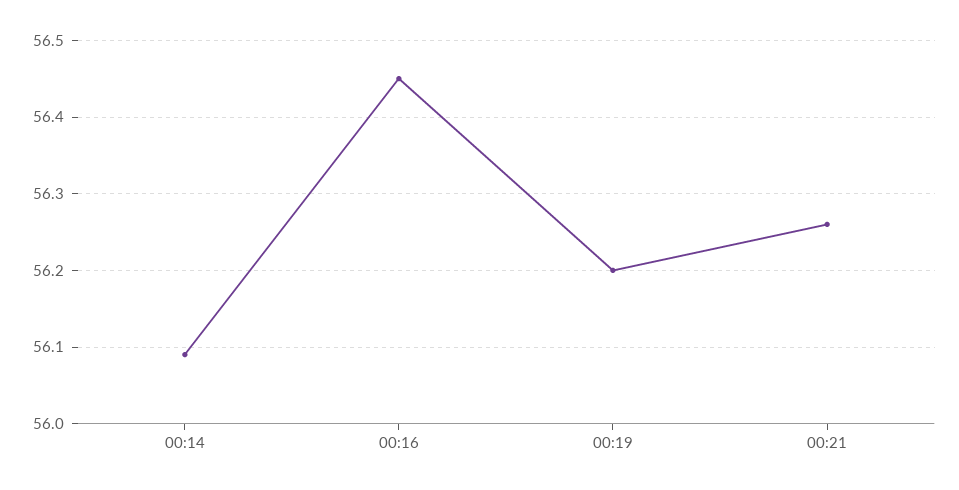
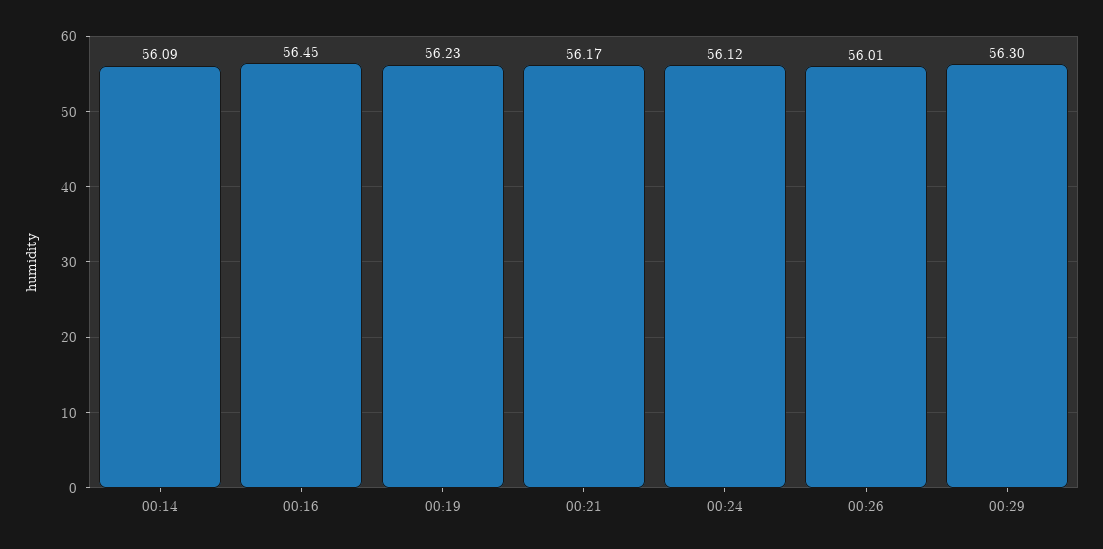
00:19: 56.2 -> 56.23
00:21: 56.26 -> 56.17
00:24: none -> 56.12
00:26: none -> 56.01
00:29: none -> 56.3

